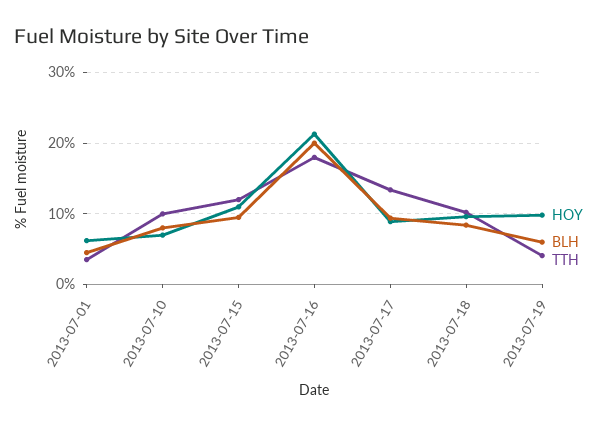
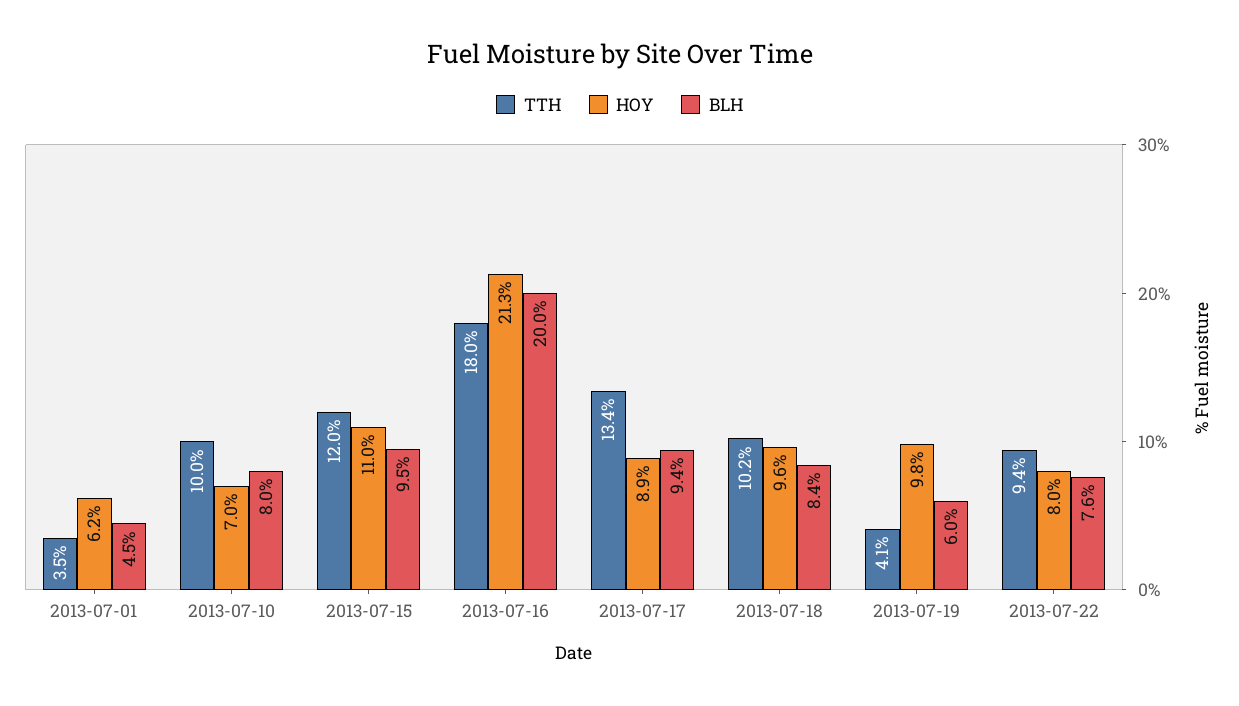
TTH, 2013-07-22: none -> 9.4
HOY, 2013-07-22: none -> 8
BLH, 2013-07-22: none -> 7.6

